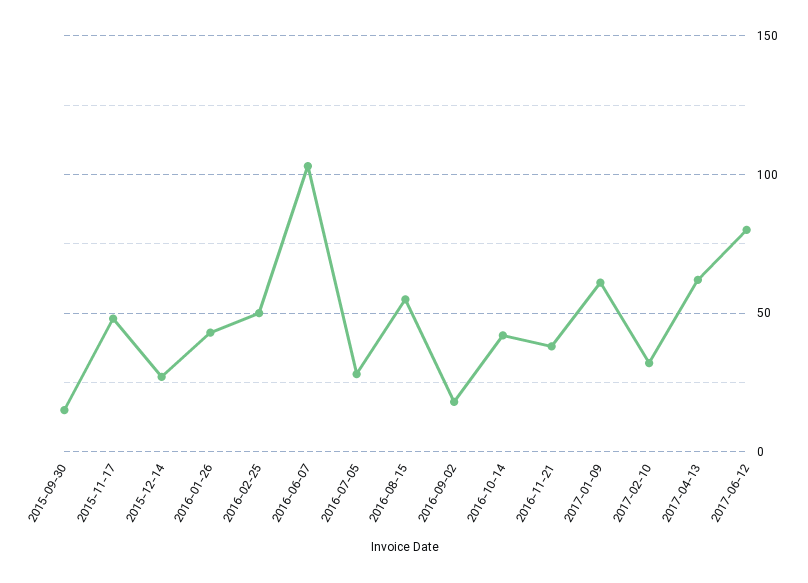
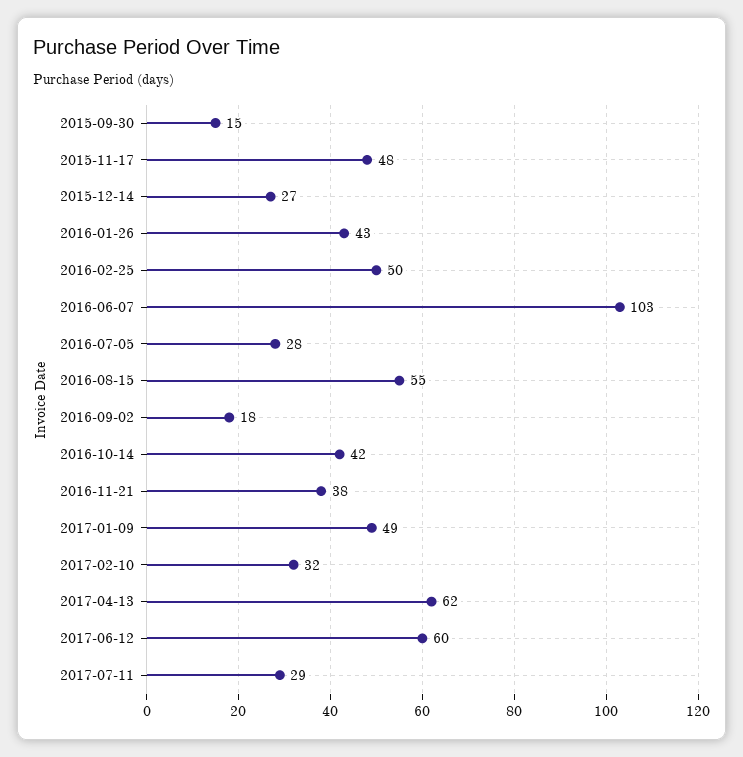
2017-01-09: 60 -> 49
2017-06-12: 80 -> 60
2017-07-11: none -> 29

